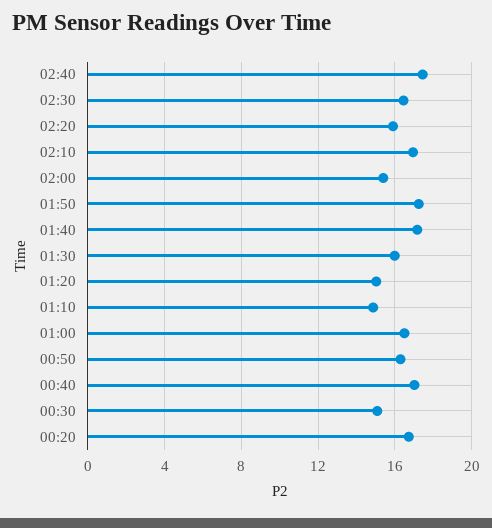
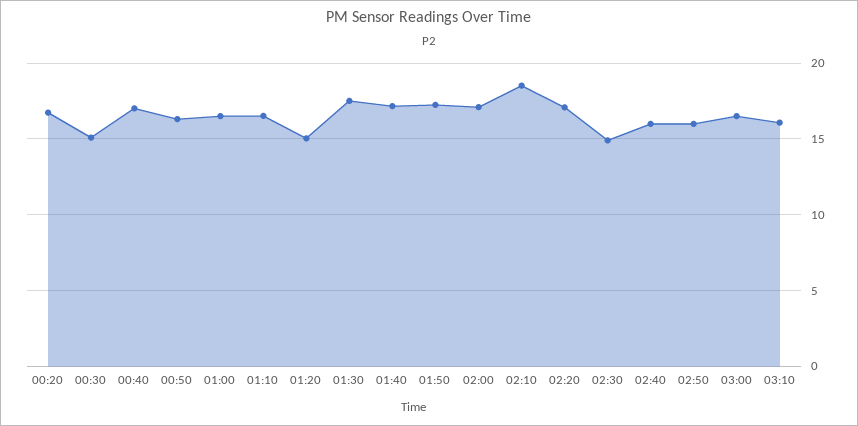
02:40: 17.5 -> 16
02:30: 16.5 -> 15
02:20: 16 -> 17
02:10: 17 -> 18.5
02:00: 15.5 -> 17
01:30: 16 -> 17.5
01:10: 15 -> 16.5
02:50: none -> 16
03:00: none -> 16.5
03:10: none -> 16

